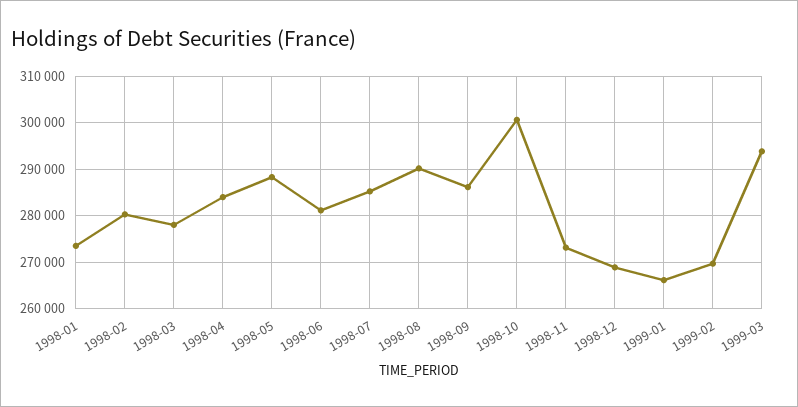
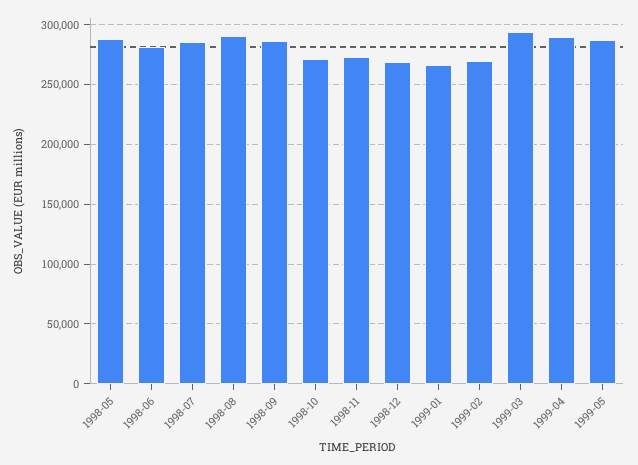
1998-01: 274000 -> none
1998-02: 280000 -> none
1998-03: 278000 -> none
1998-04: 284000 -> none
1998-10: 300000 -> 270000
1999-04: none -> 290000
1999-05: none -> 290000

